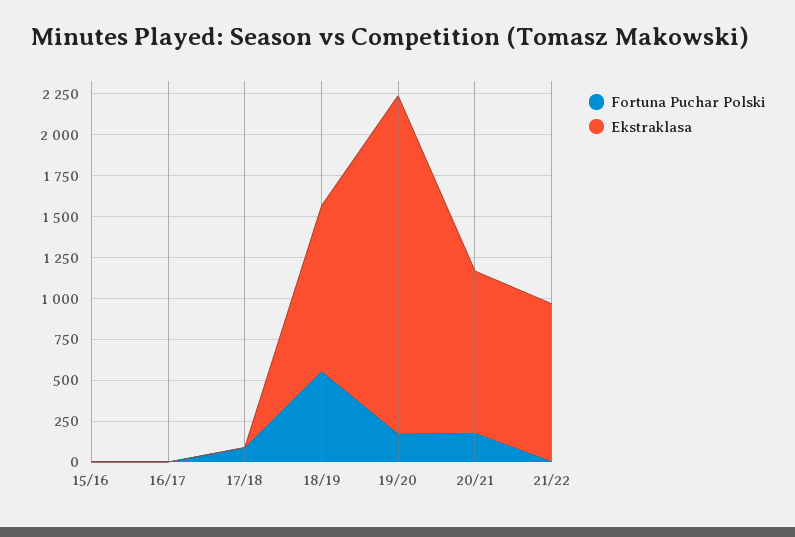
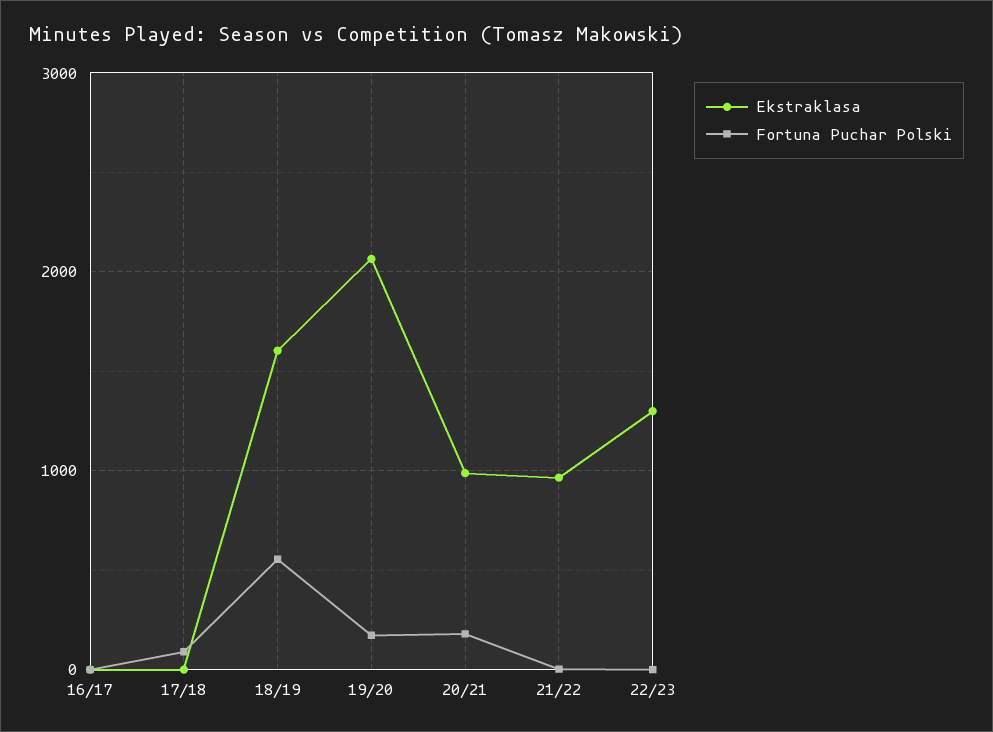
Fortuna Puchar Polski, 15/16: 0 -> none
Ekstraklasa, 15/16: 0 -> none
Ekstraklasa, 18/19: 1000 -> 1600
Ekstraklasa, 22/23: none -> 1300
Fortuna Puchar Polski, 22/23: none -> 0

